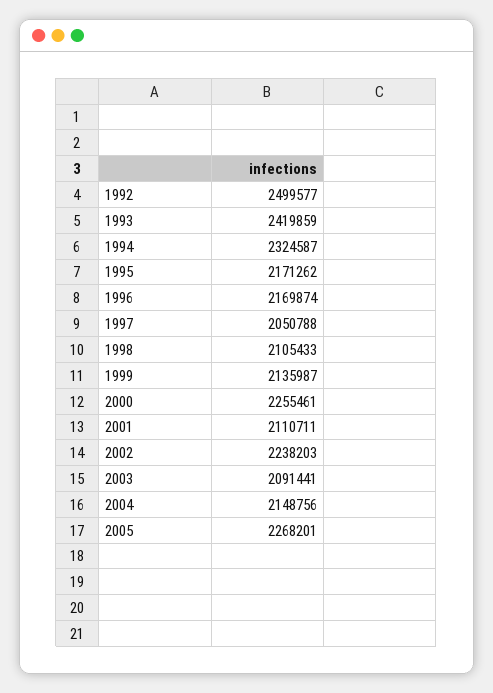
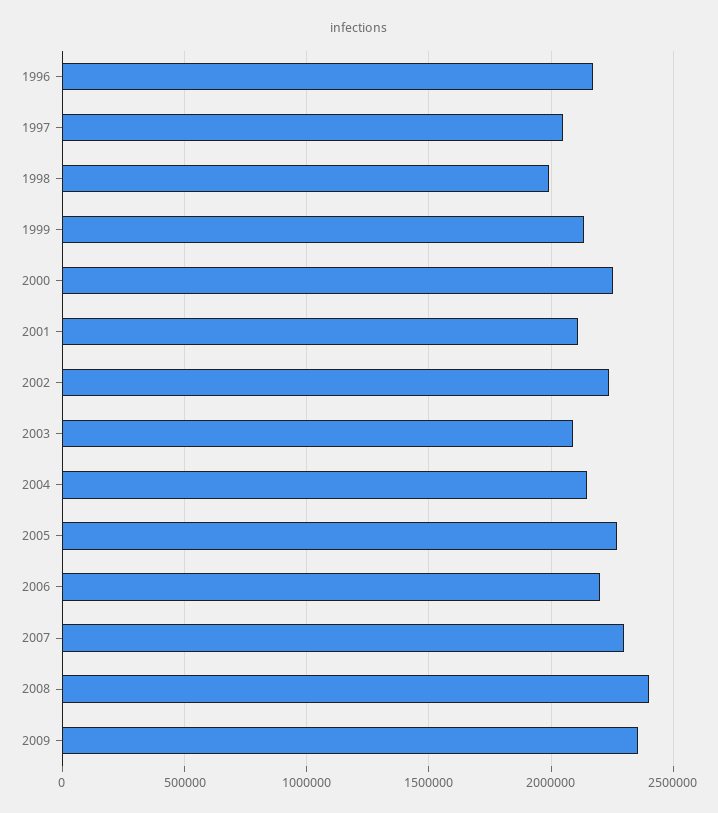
1992: 2499577 -> none
1993: 2419859 -> none
1994: 2324587 -> none
1995: 2171262 -> none
1998: 2105433 -> 2000000
2006: none -> 2200000
2007: none -> 2300000
2008: none -> 2400000
2009: none -> 2350000

